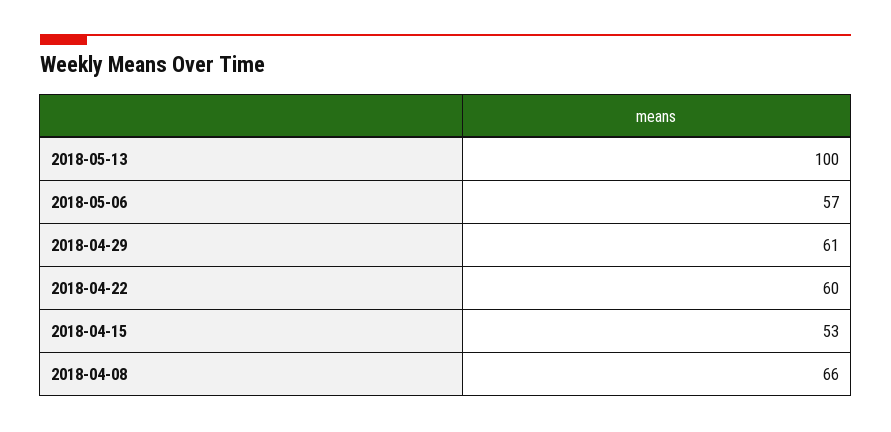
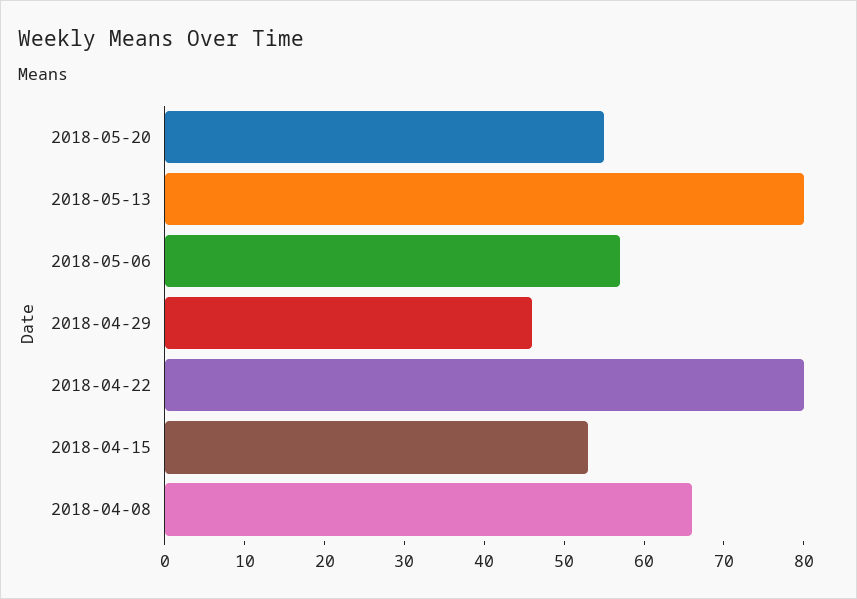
2018-05-13: 100 -> 80
2018-04-29: 61 -> 45
2018-04-22: 60 -> 80
2018-05-20: none -> 55

